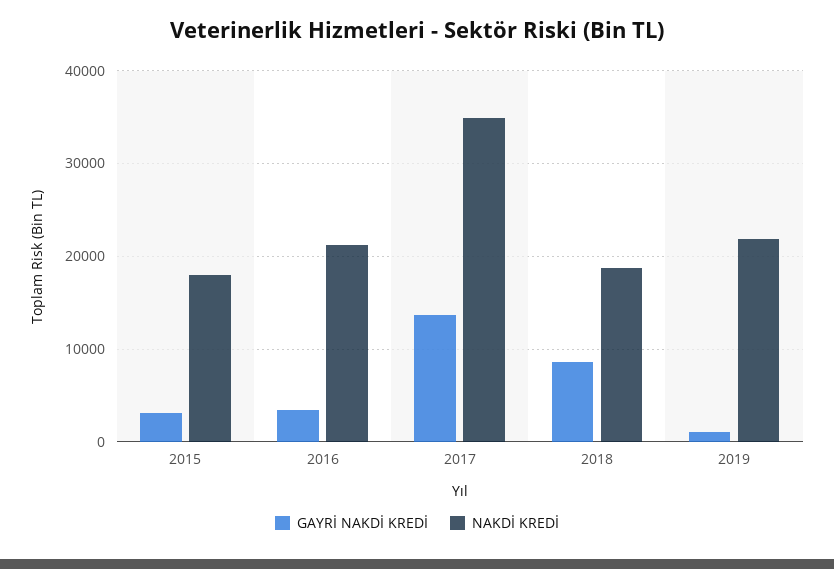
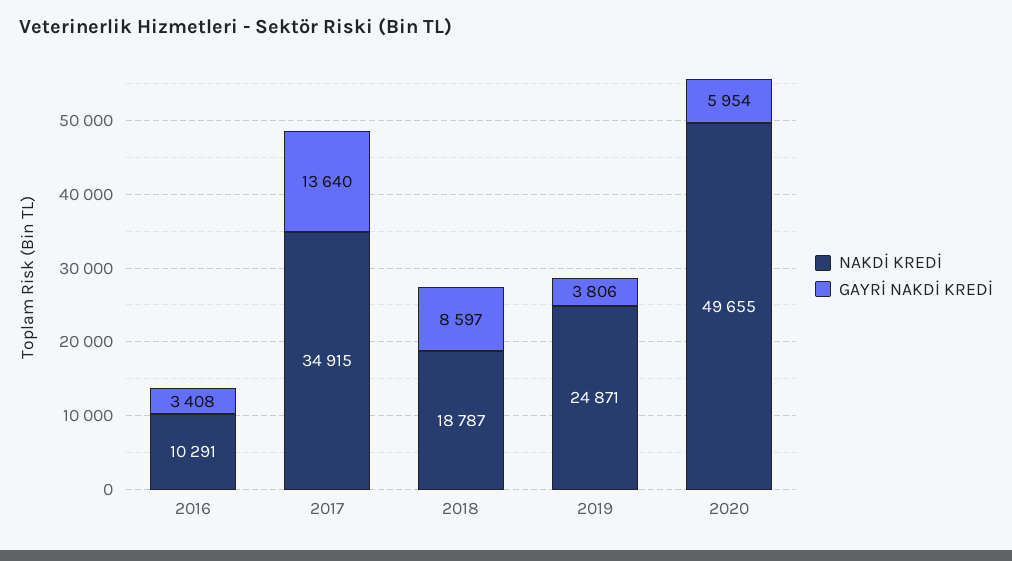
GAYRİ NAKDİ KREDİ, 2015: 3000 -> none
NAKDİ KREDİ, 2015: 18000 -> none
NAKDİ KREDİ, 2016: 21000 -> 10291
GAYRİ NAKDİ KREDİ, 2019: 1000 -> 3806
NAKDİ KREDİ, 2019: 22000 -> 24871
NAKDİ KREDİ, 2020: none -> 49655
GAYRİ NAKDİ KREDİ, 2020: none -> 5954

